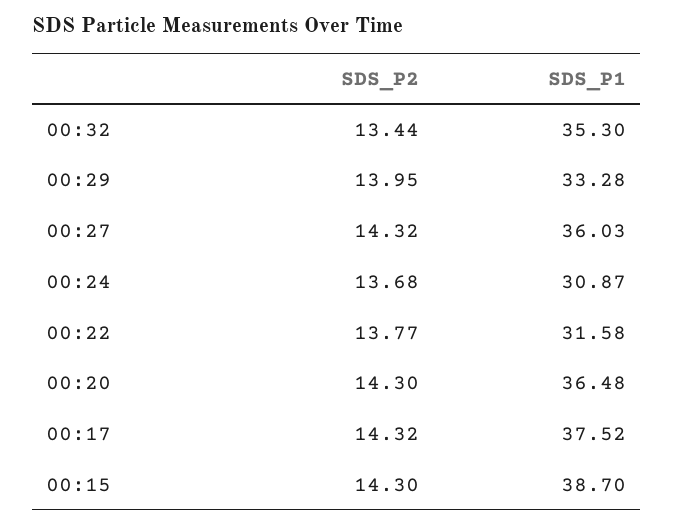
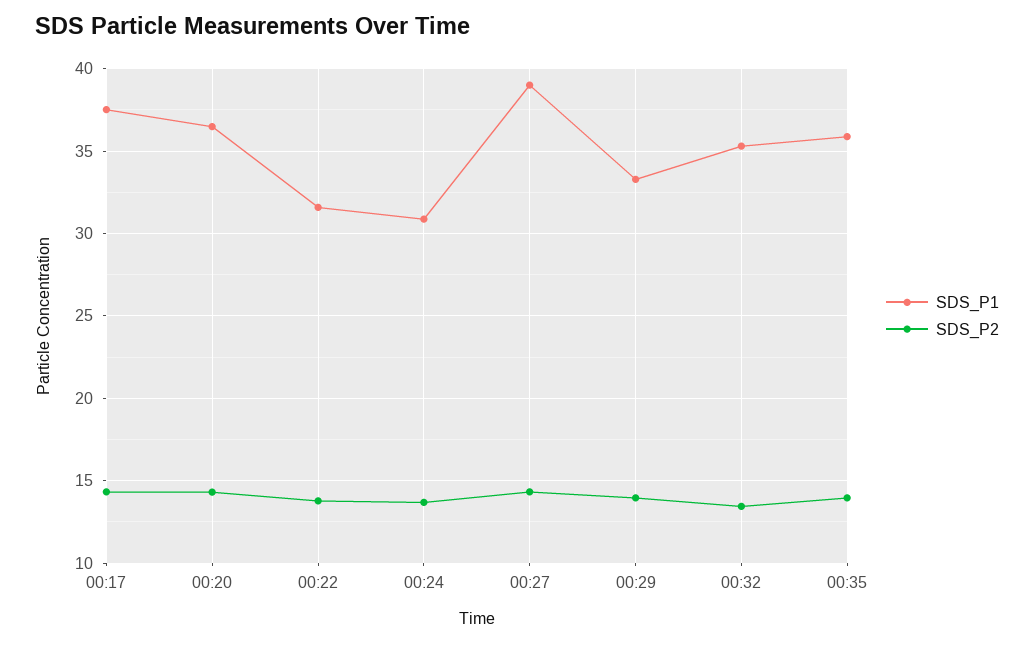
SDS_P1, 00:27: 36.03 -> 39
SDS_P2, 00:15: 14.3 -> none
SDS_P1, 00:15: 38.7 -> none
SDS_P1, 00:35: none -> 36
SDS_P2, 00:35: none -> 14

